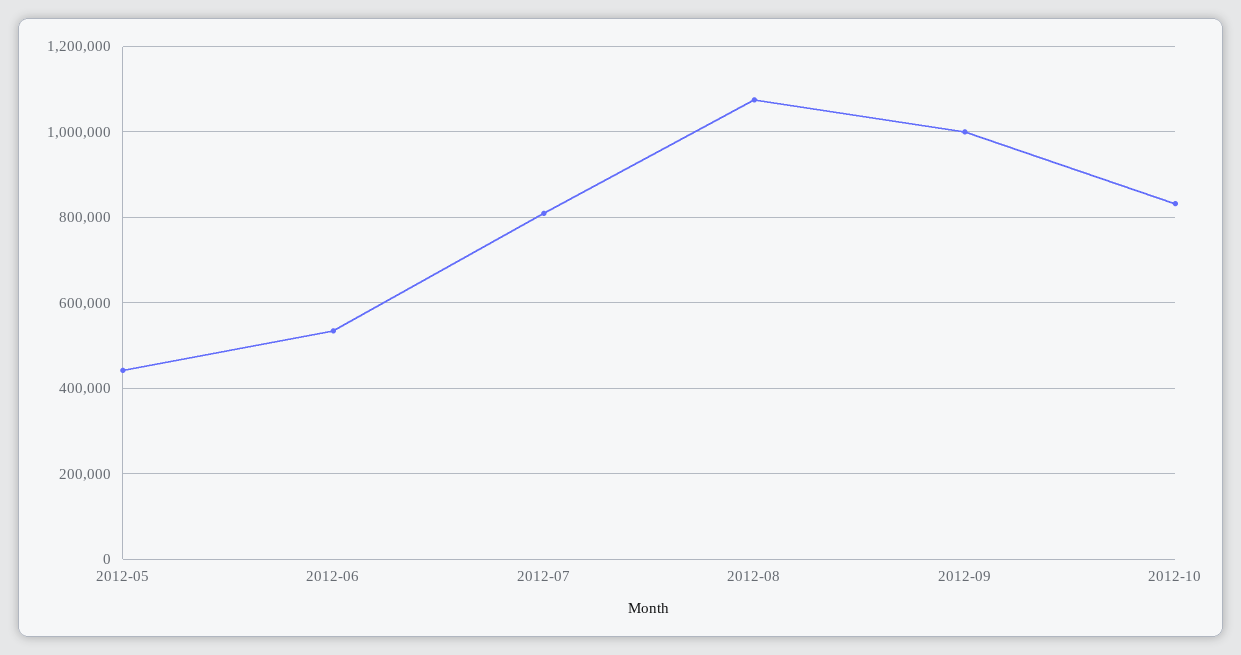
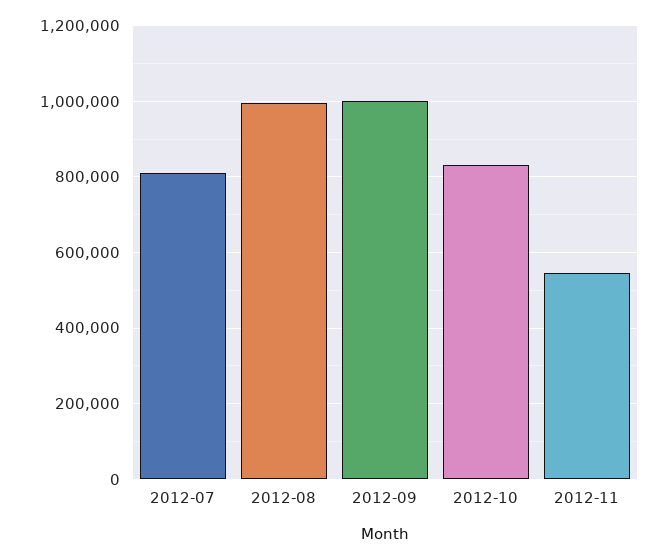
2012-05: 440000 -> none
2012-06: 540000 -> none
2012-08: 1080000 -> 1000000
2012-11: none -> 540000

